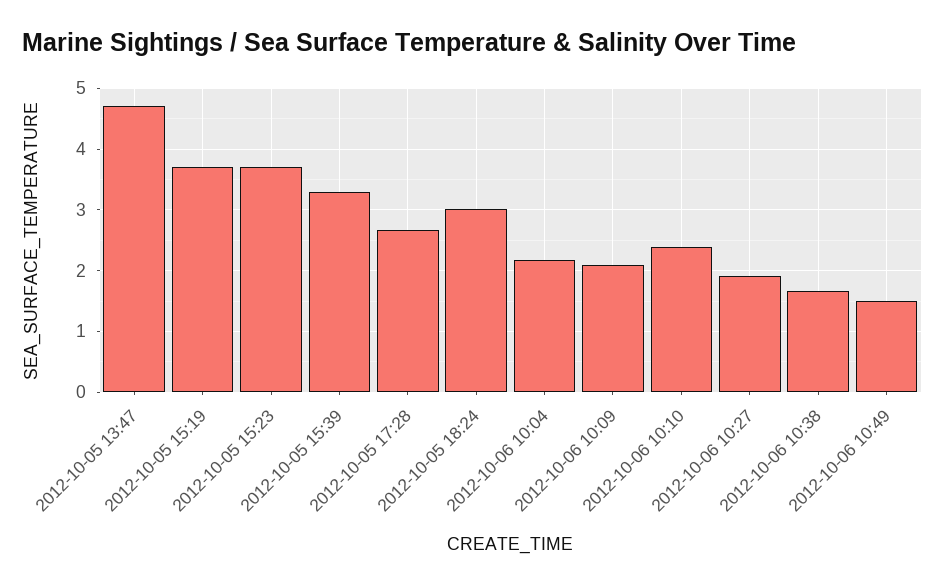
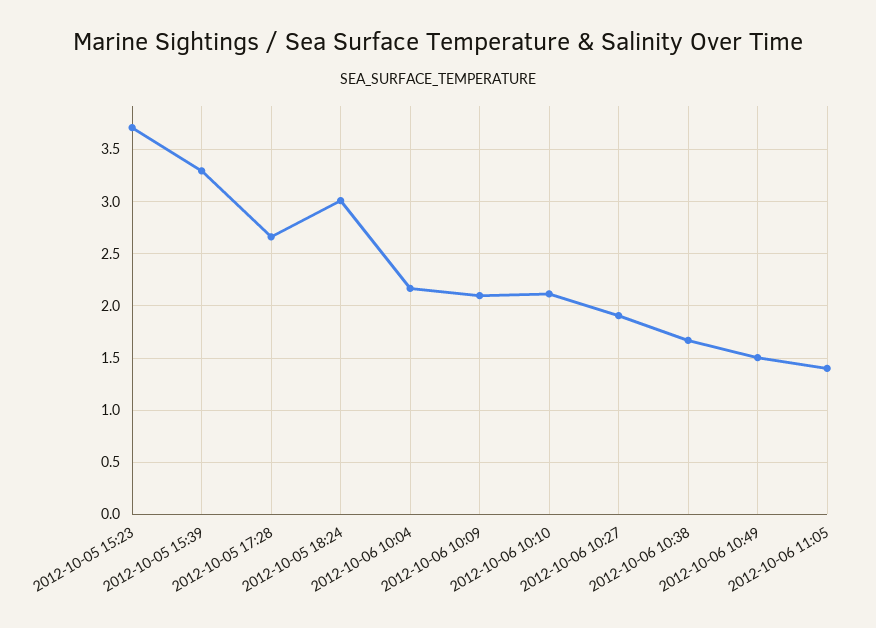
2012-10-05 13:47: 4.7 -> none
2012-10-05 15:19: 3.7 -> none
2012-10-06 10:10: 2.4 -> 2.1
2012-10-06 11:05: none -> 1.4

